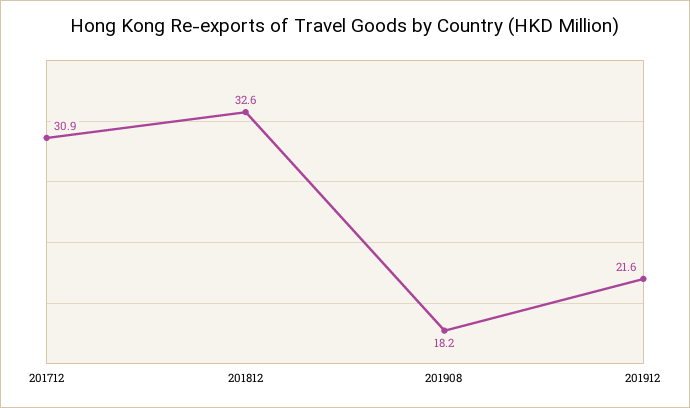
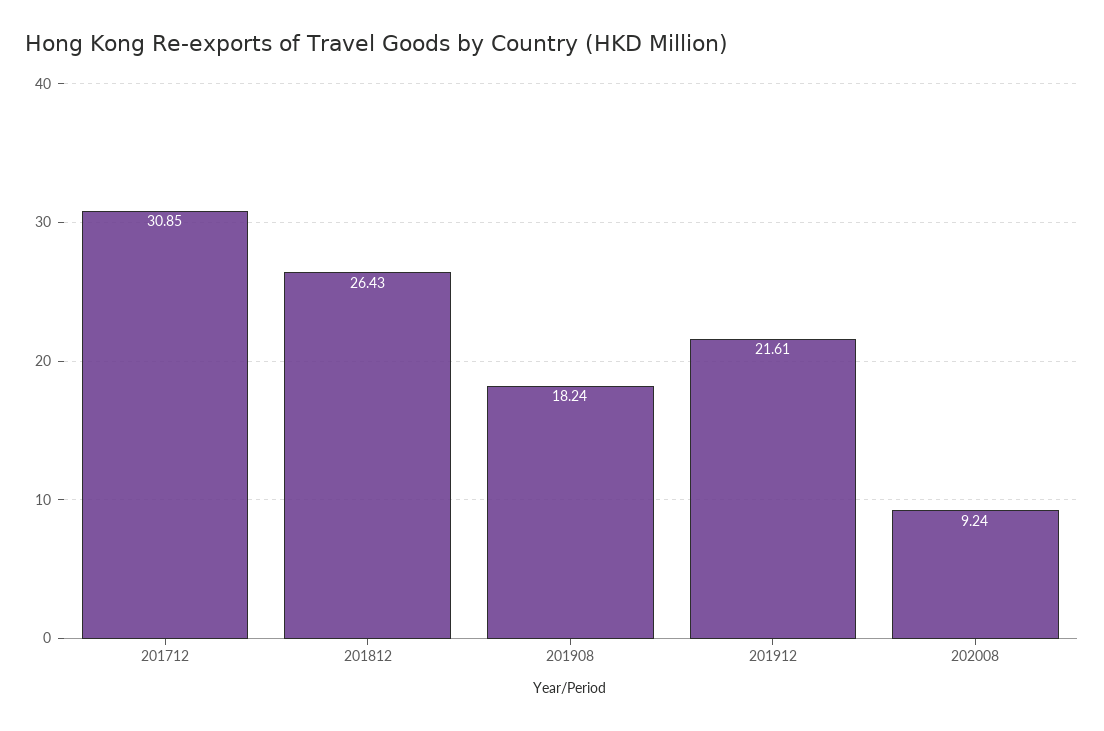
201812: 32.6 -> 26.43
202008: none -> 9.24

